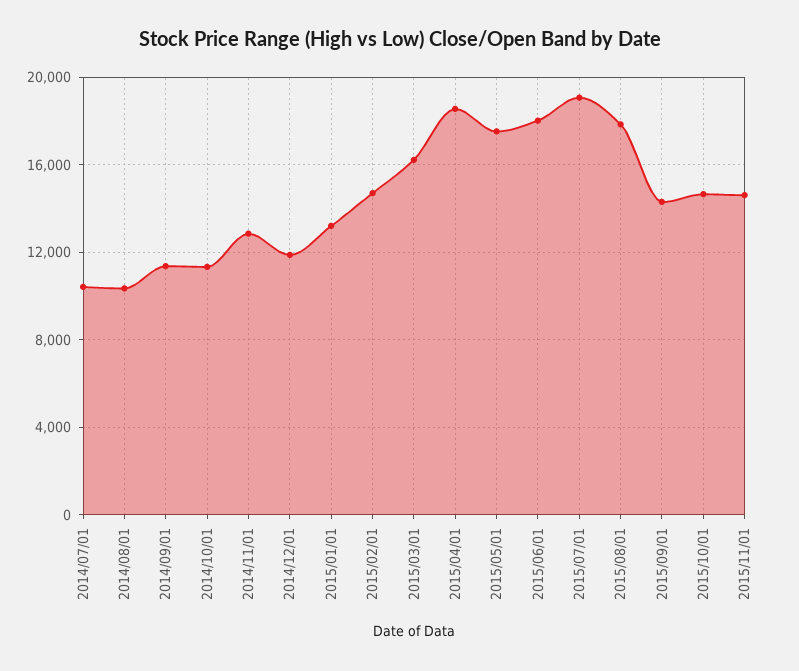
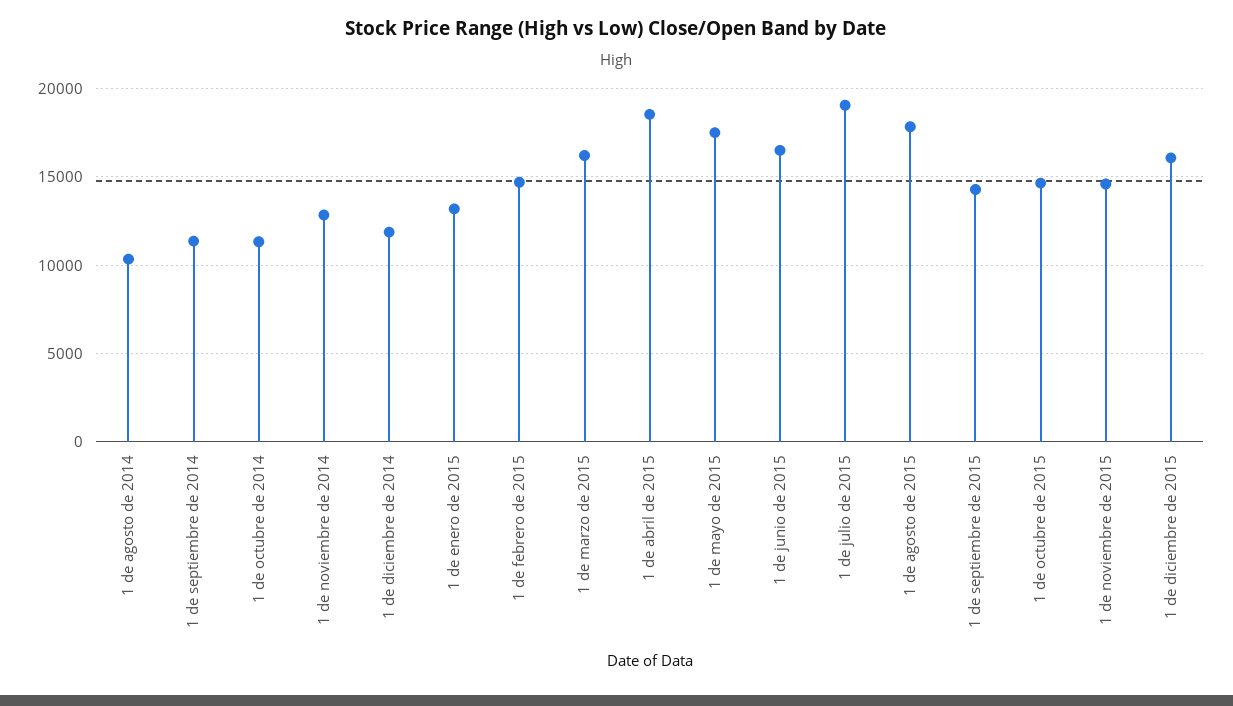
2014/07/01: 10500 -> none
2015/06/01: 18000 -> 16500
1 de diciembre de 2015: none -> 16000

